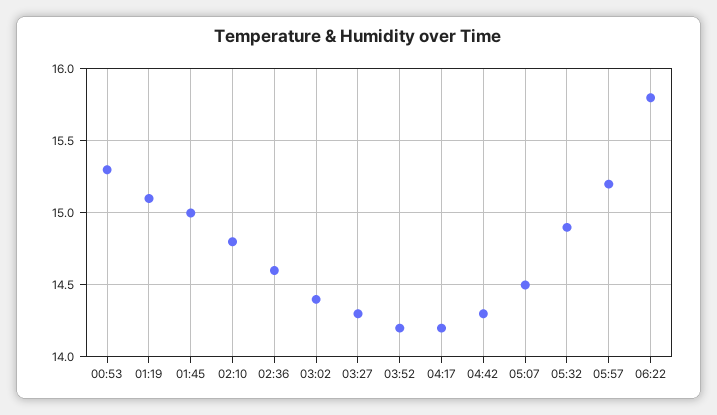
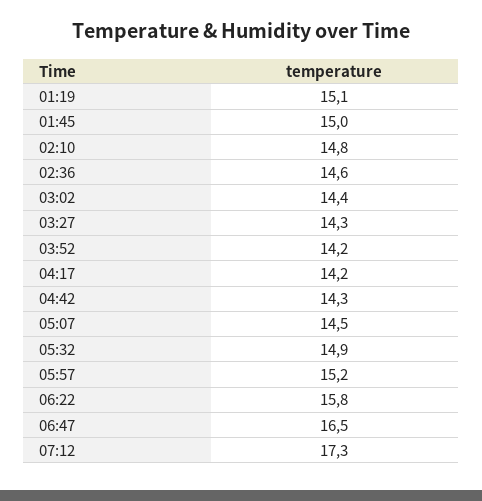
00:53: 15.3 -> none
06:47: none -> 16.5
07:12: none -> 17.3

